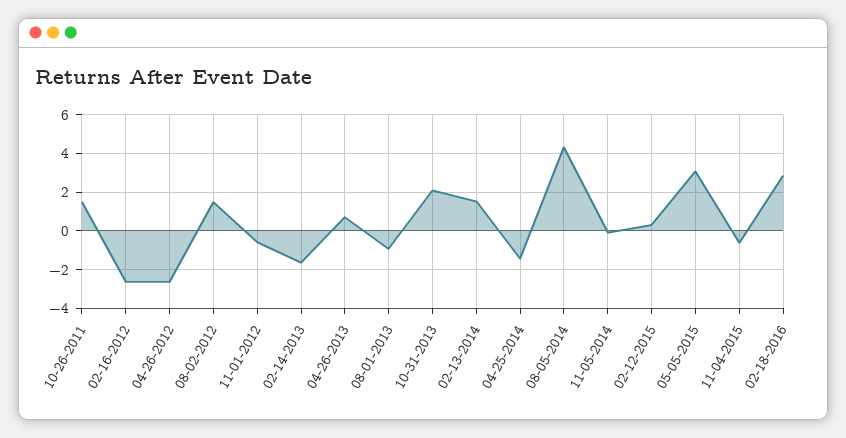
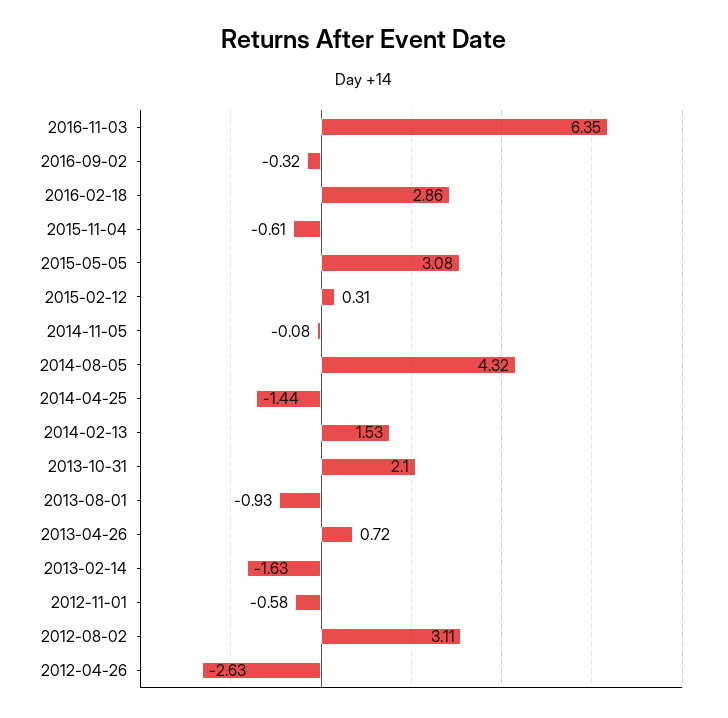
10-26-2011: 1.5 -> none
02-16-2012: -2.5 -> none
08-02-2012: 1.5 -> 3.11
2016-11-03: none -> 6.35
2016-09-02: none -> -0.32

